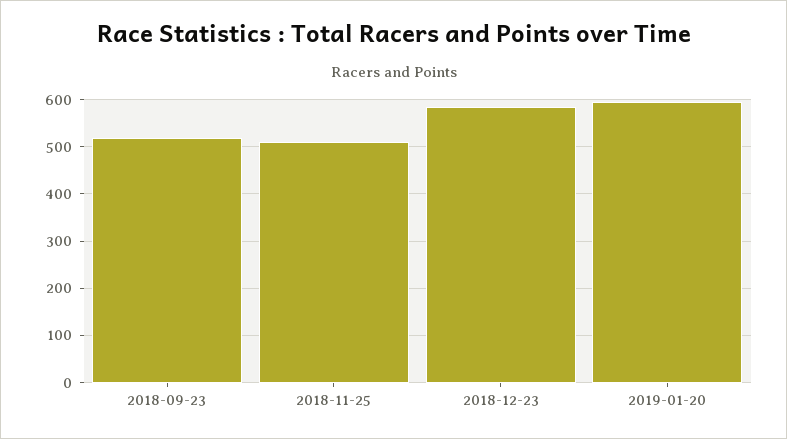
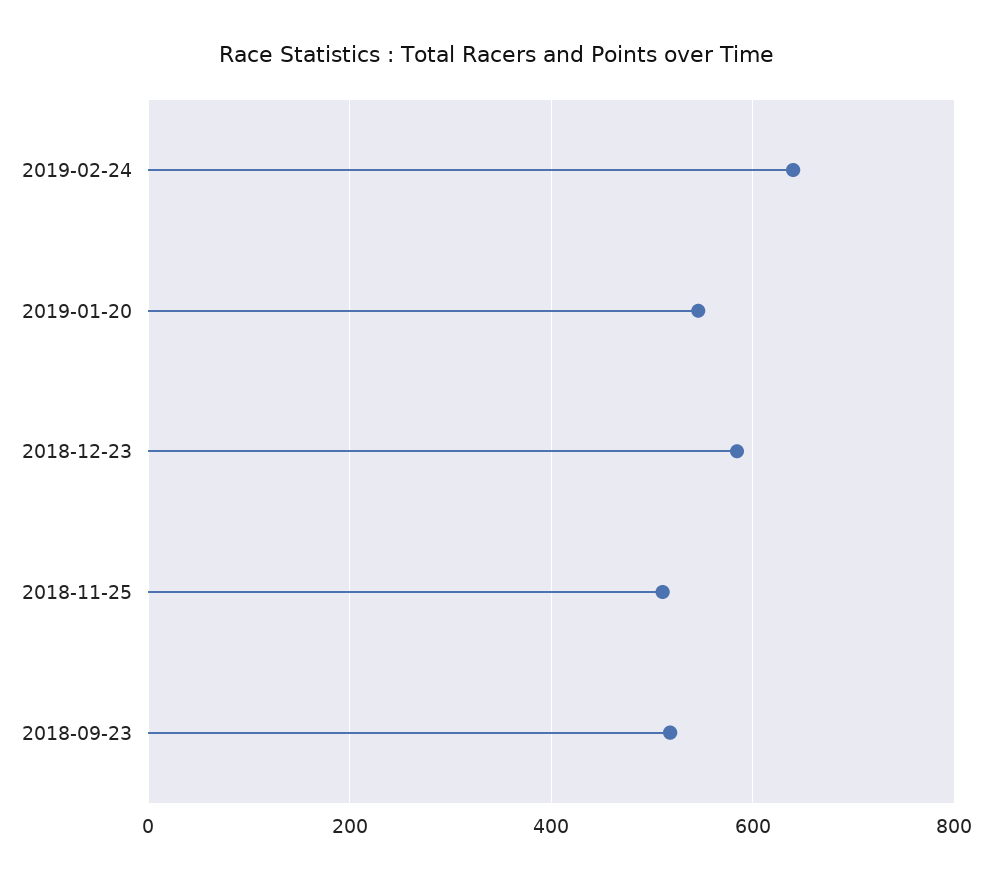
2019-01-20: 600 -> 540
2019-02-24: none -> 640

